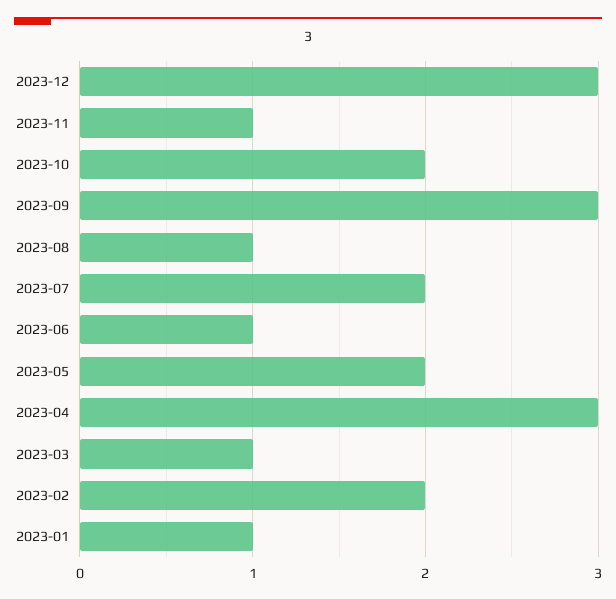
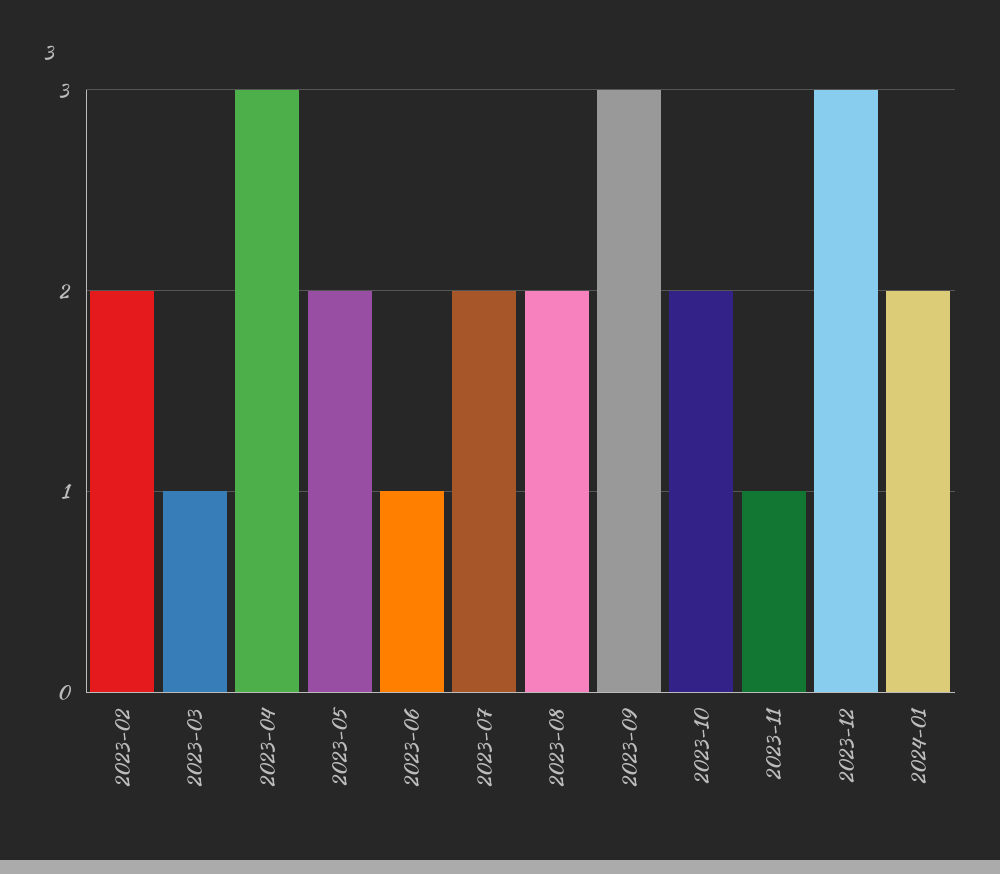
2023-08: 1 -> 2
2023-01: 1 -> none
2024-01: none -> 2

